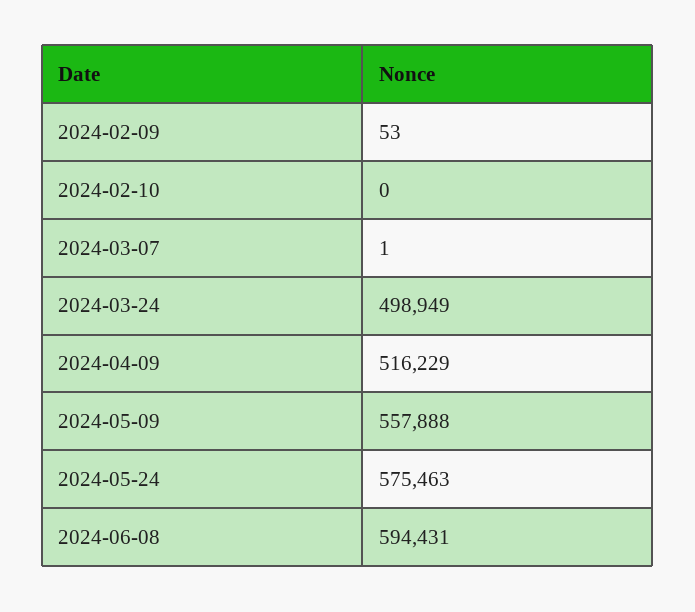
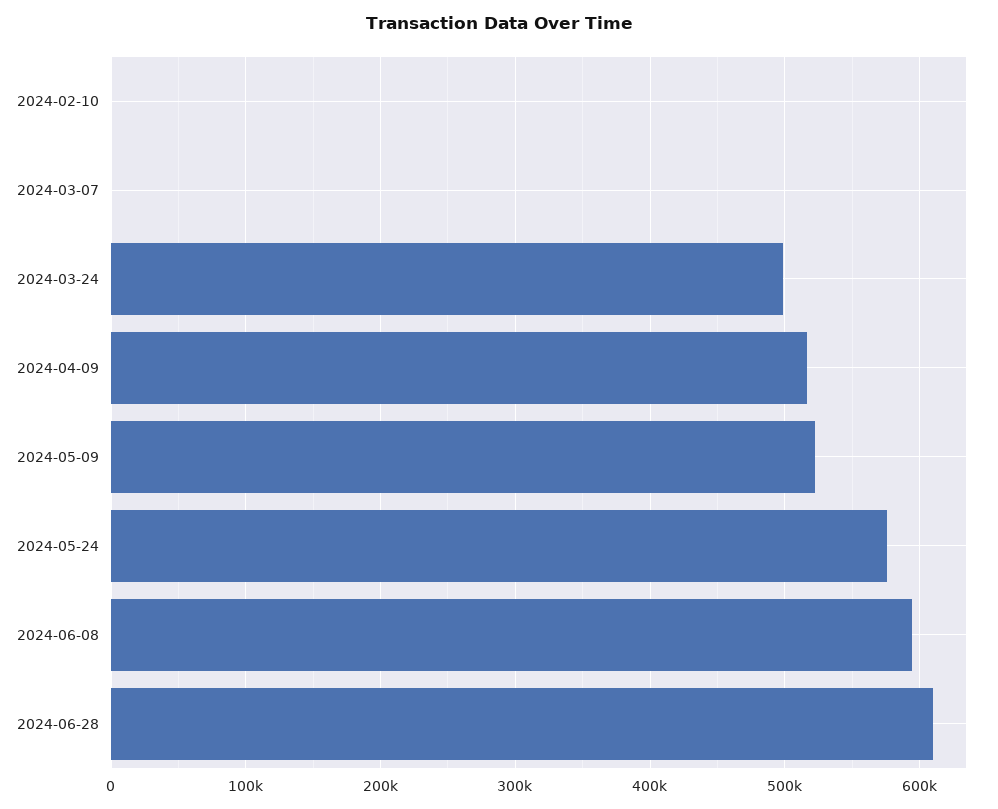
2024-02-09: 53 -> none
2024-05-09: 557888 -> 520000
2024-06-28: none -> 610000

